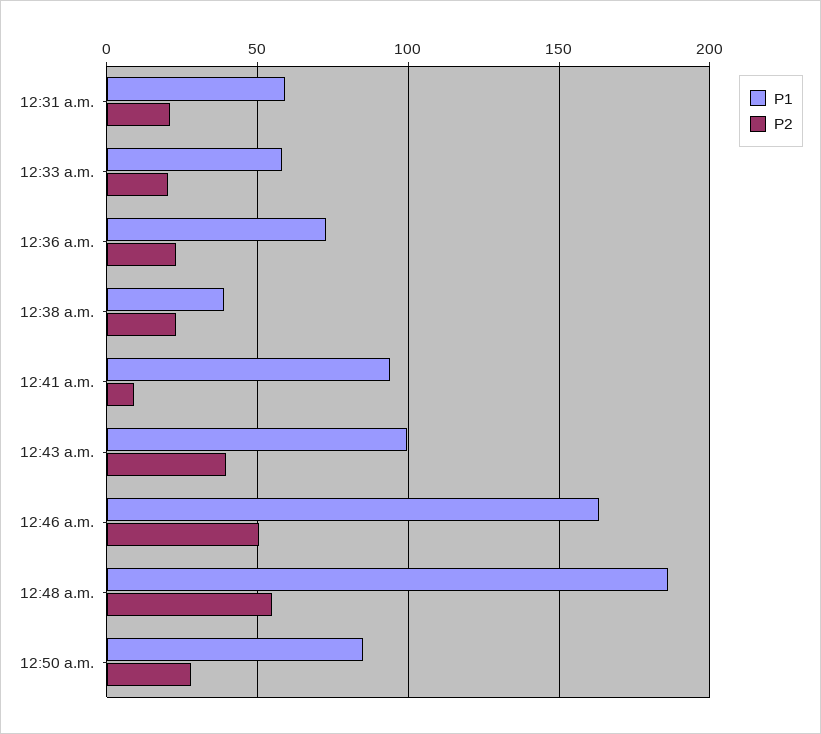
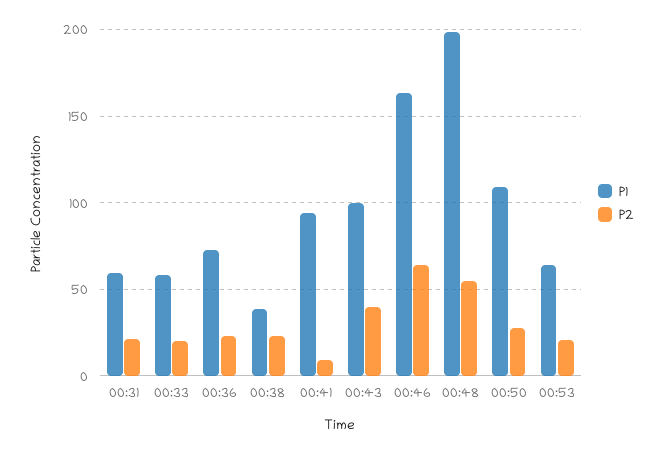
P2, 12:46 a.m.: 50 -> 65
P1, 12:48 a.m.: 185 -> 200
P1, 12:50 a.m.: 85 -> 110
P1, 00:53: none -> 65
P2, 00:53: none -> 20

